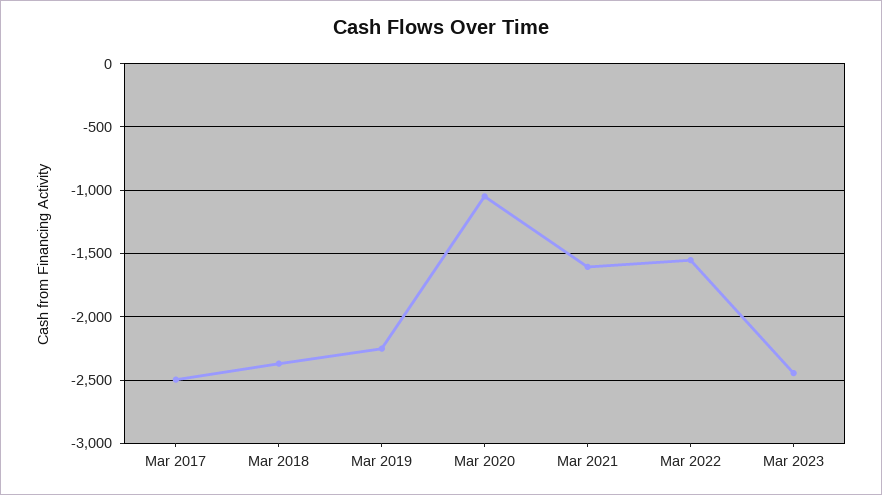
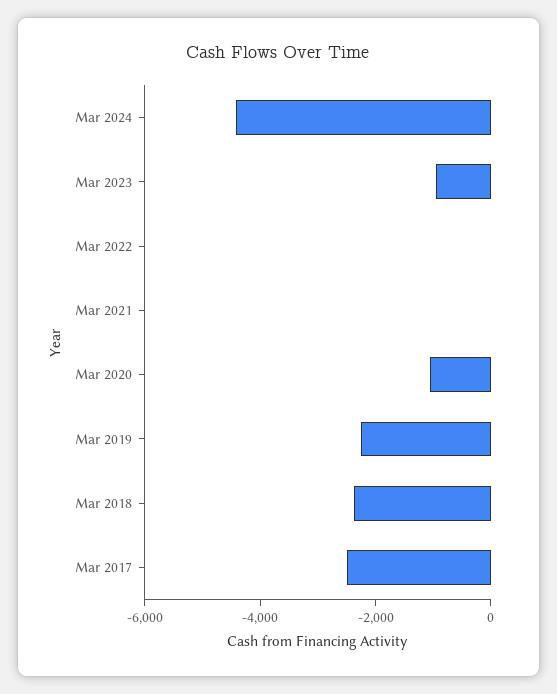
Mar 2021: -1600 -> 0
Mar 2022: -1550 -> 0
Mar 2023: -2450 -> -1000
Mar 2024: none -> -4500

